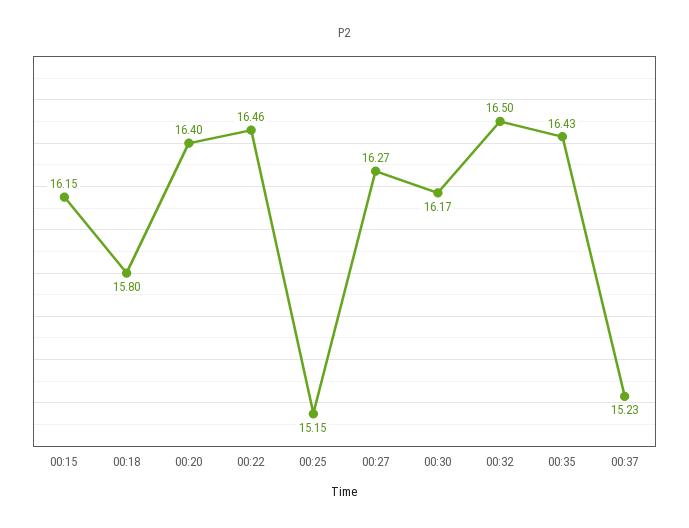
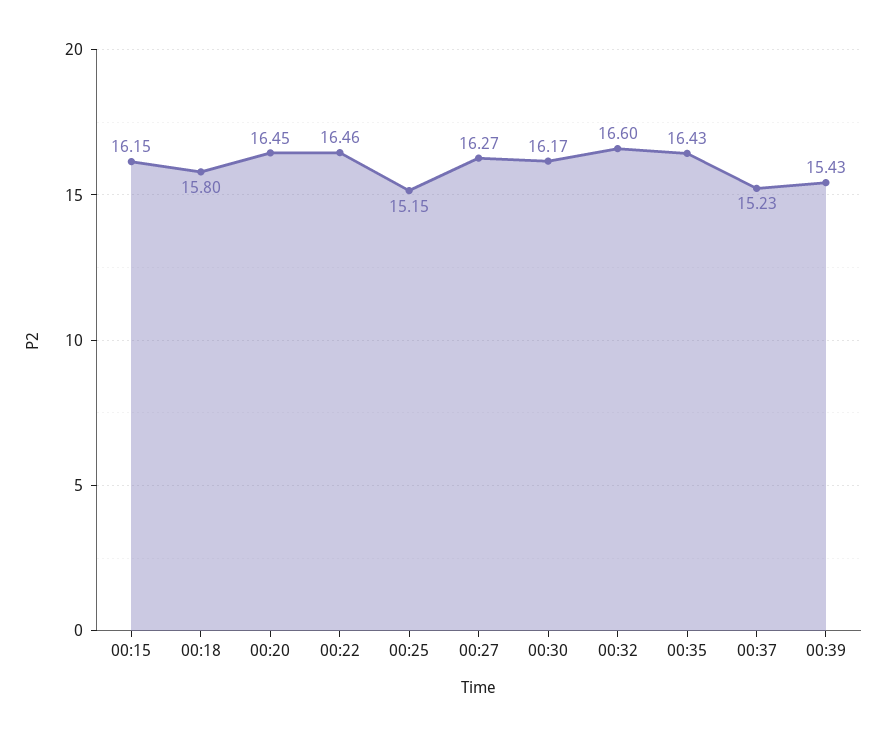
00:20: 16.4 -> 16.45
00:32: 16.5 -> 16.6
00:39: none -> 15.43

